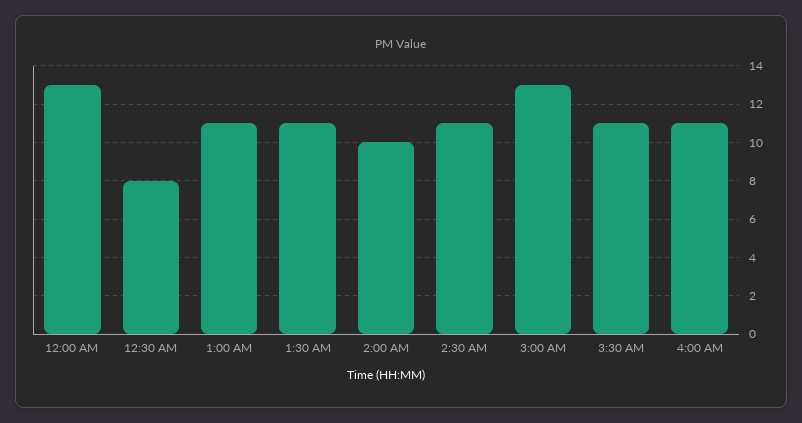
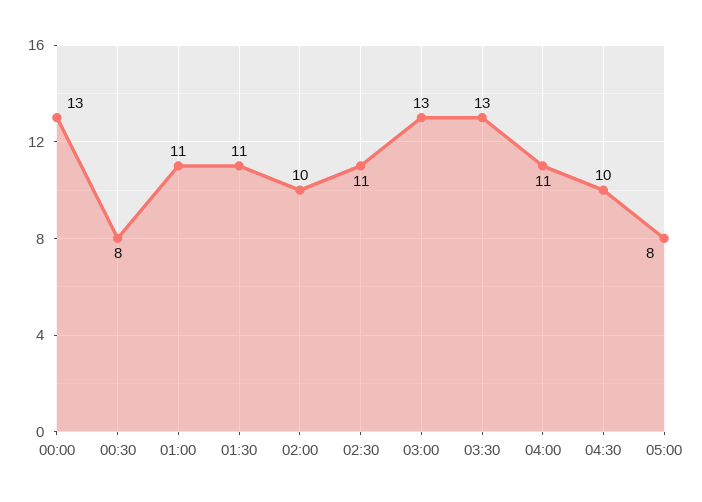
3:30 AM: 11 -> 13
04:30: none -> 10
05:00: none -> 8

